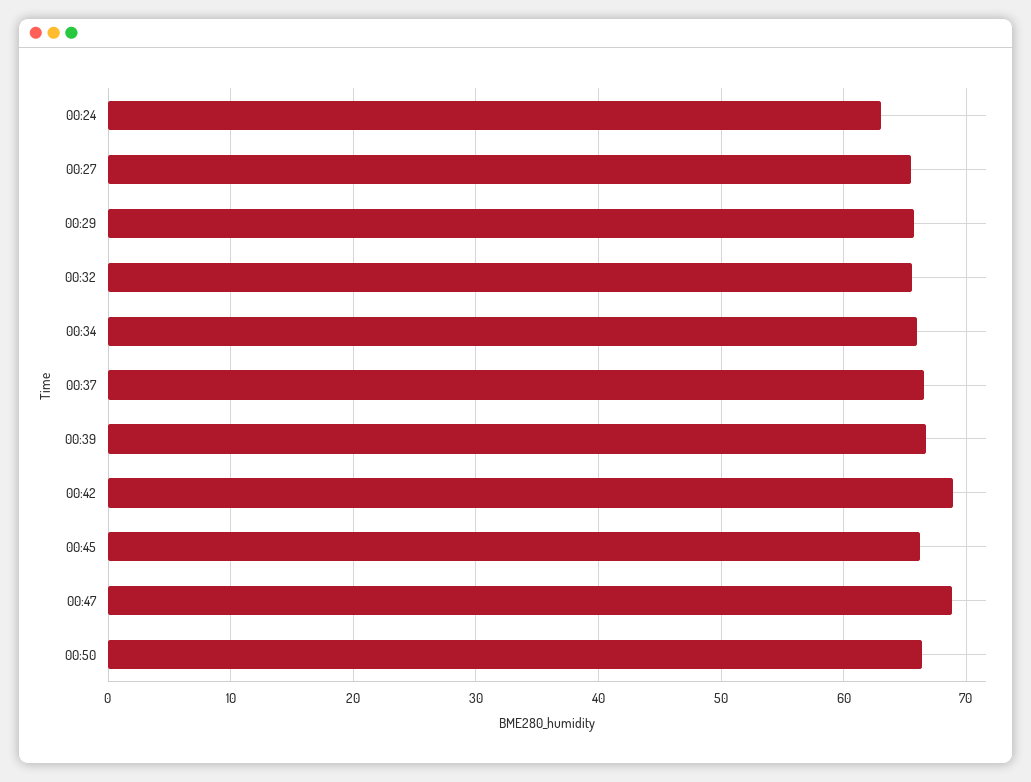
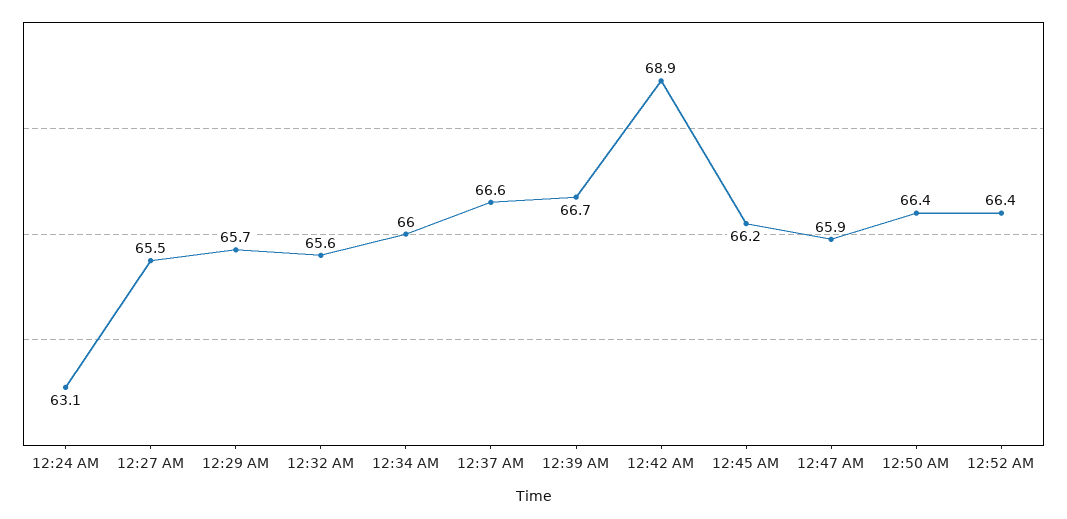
00:47: 69 -> 65.9
12:52 AM: none -> 66.4

